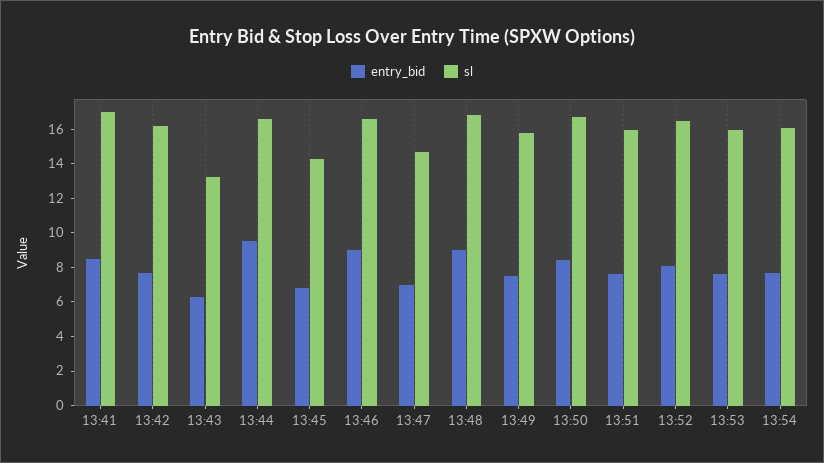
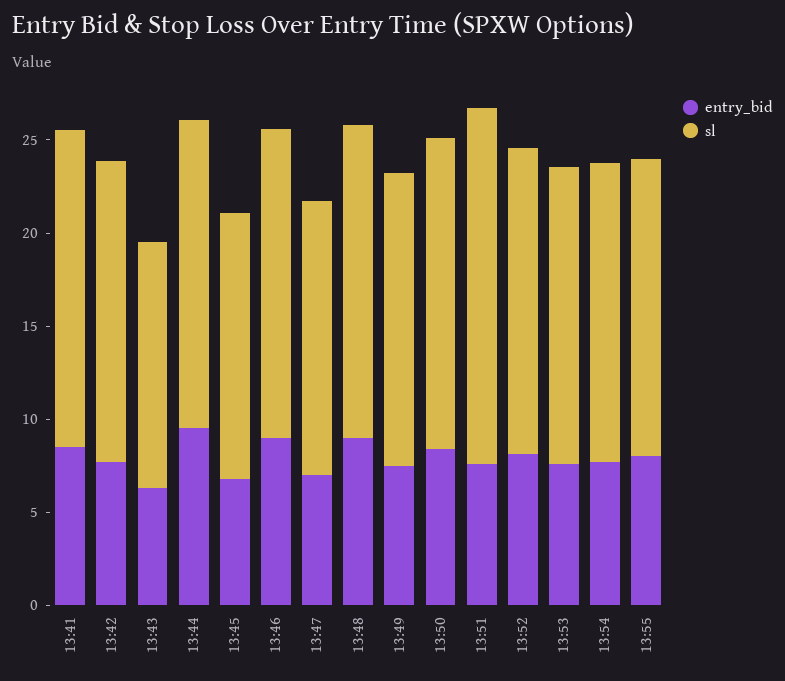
sl, 13:51: 16 -> 19
entry_bid, 13:55: none -> 8
sl, 13:55: none -> 16

